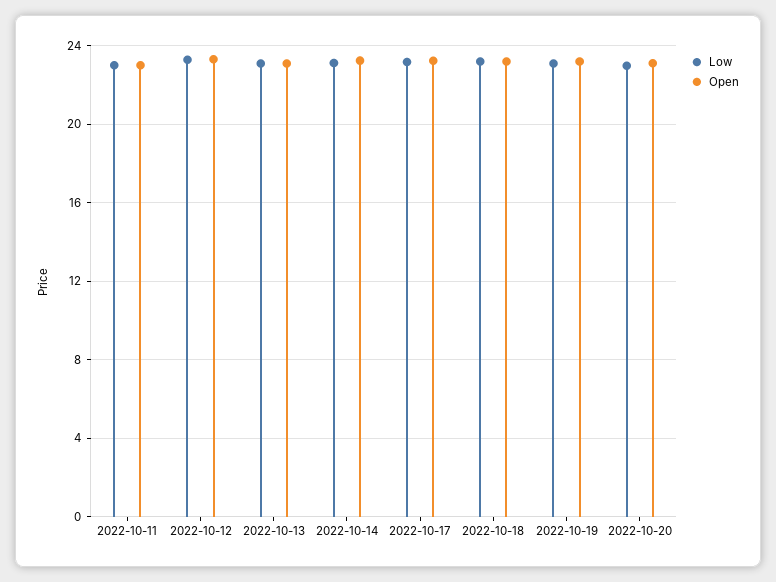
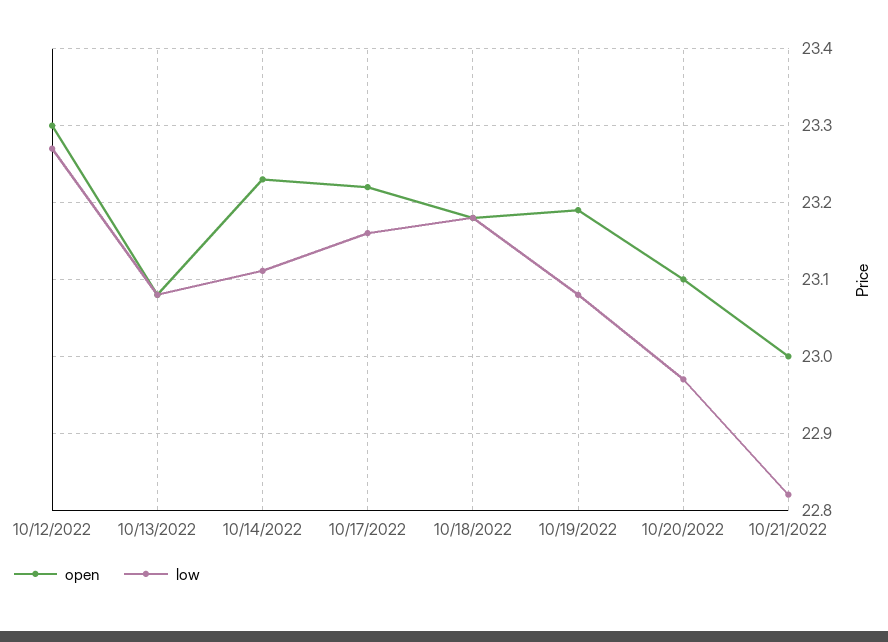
Low, 2022-10-11: 23 -> none
Open, 2022-10-11: 23 -> none
Open, 10/21/2022: none -> 23
Low, 10/21/2022: none -> 22.82

